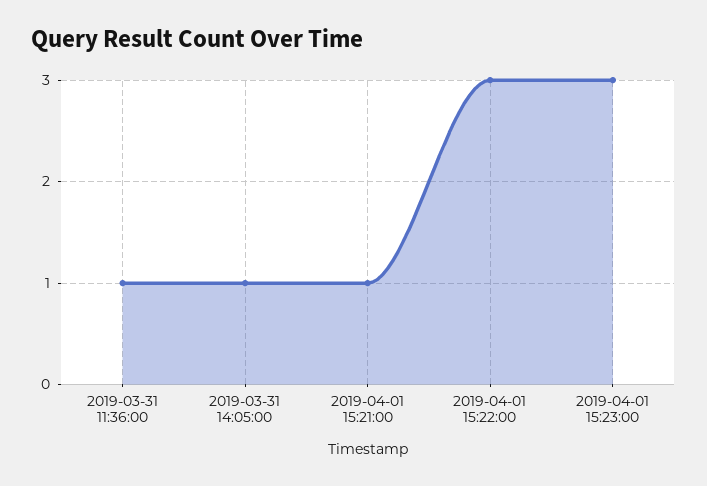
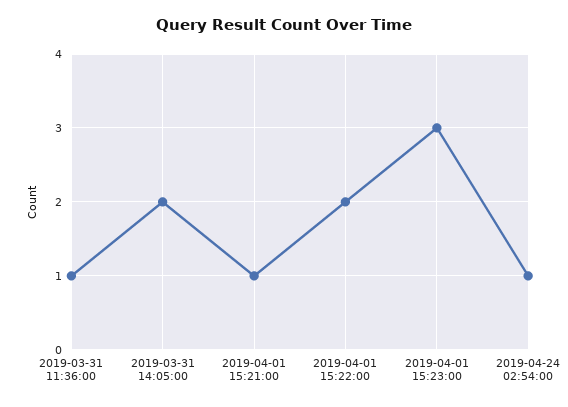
2019-03-31 14:05:00: 1 -> 2
2019-04-01 15:22:00: 3 -> 2
2019-04-24 02:54:00: none -> 1

